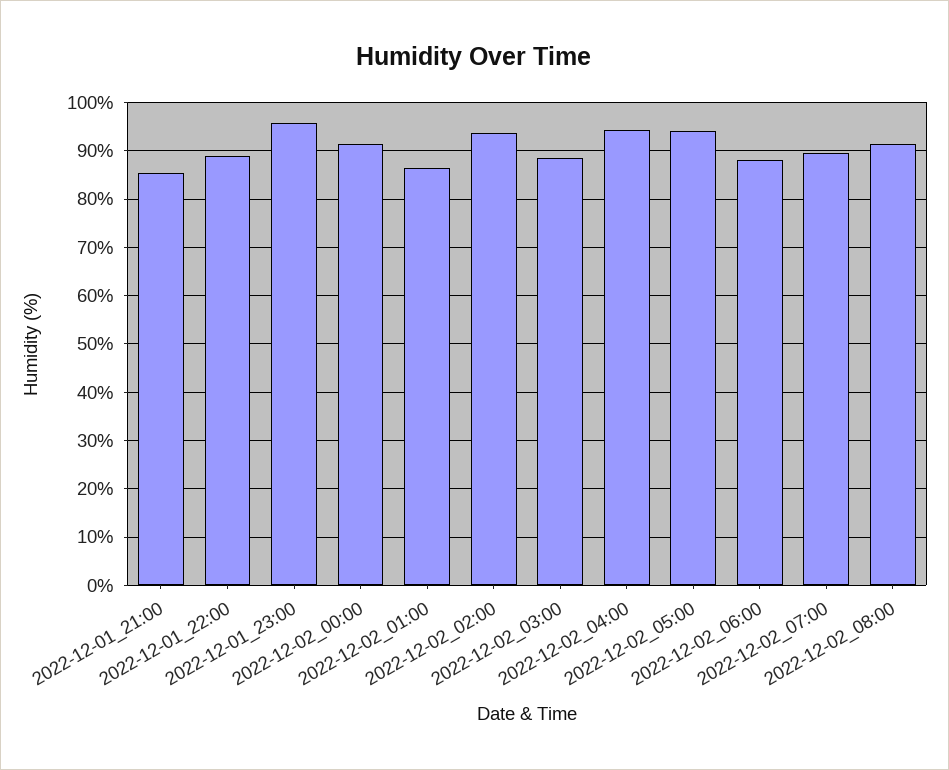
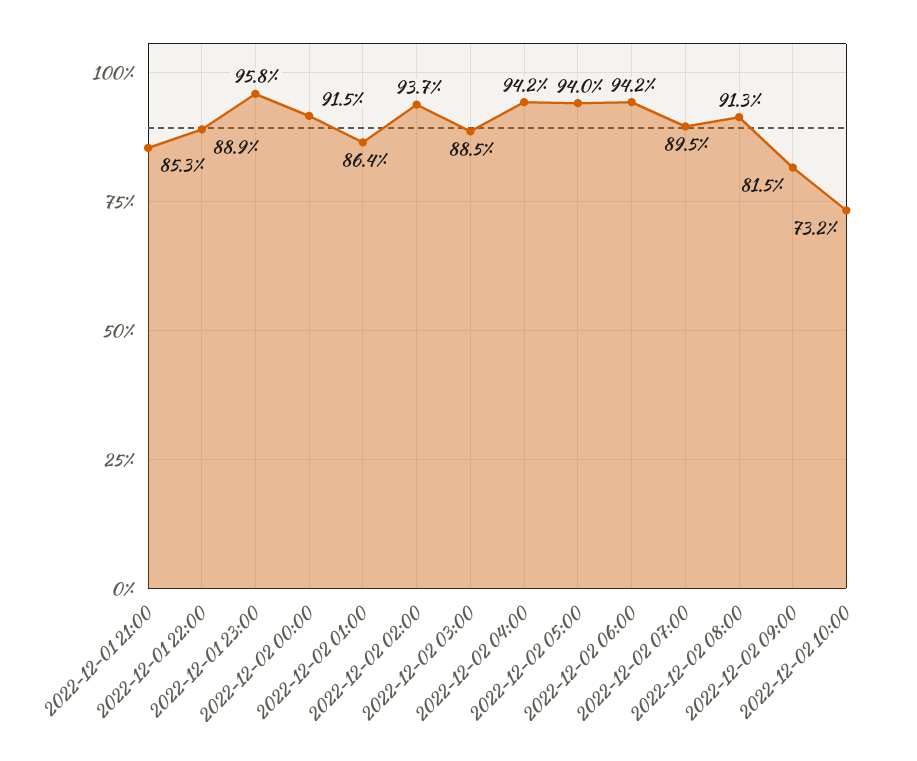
2022-12-02_06:00: 88 -> 94.2
2022-12-02 09:00: none -> 81.5
2022-12-02 10:00: none -> 73.2

